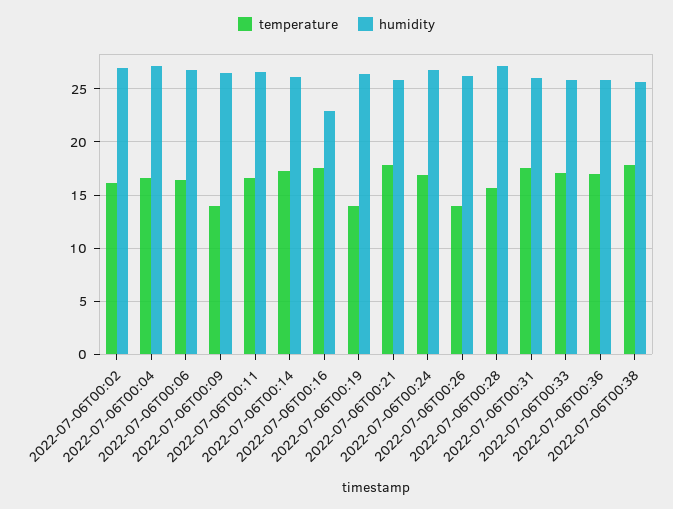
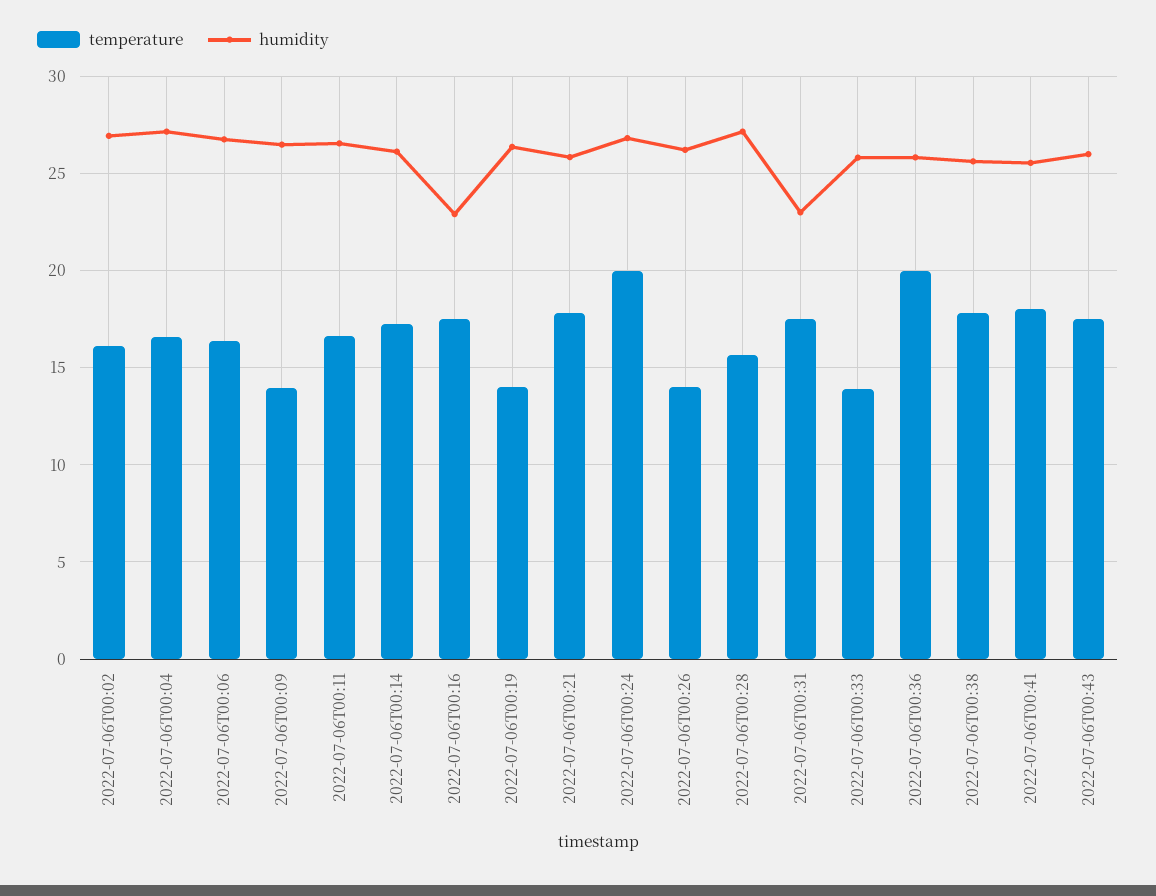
temperature, 2022-07-06T00:24: 17 -> 20
humidity, 2022-07-06T00:31: 26 -> 23
temperature, 2022-07-06T00:33: 17 -> 14
temperature, 2022-07-06T00:36: 17 -> 20
temperature, 2022-07-06T00:41: none -> 18
humidity, 2022-07-06T00:41: none -> 25.5
temperature, 2022-07-06T00:43: none -> 17.5
humidity, 2022-07-06T00:43: none -> 26

